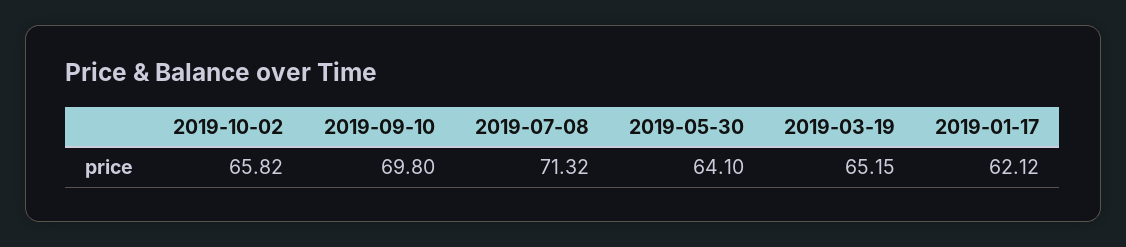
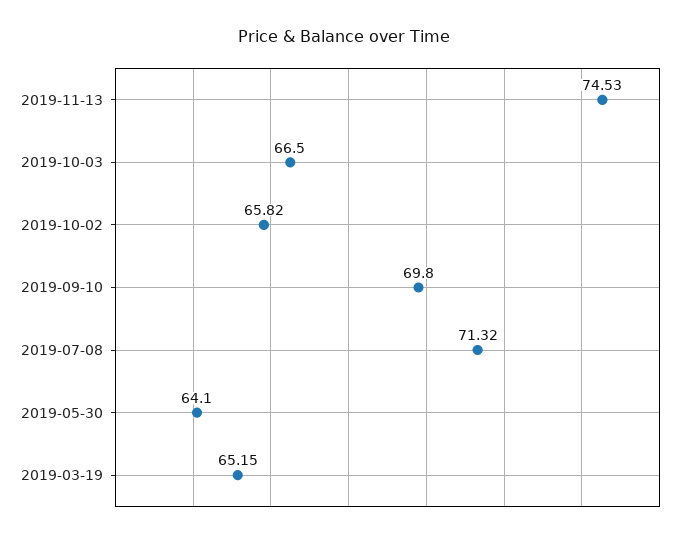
2019-01-17: 62.12 -> none
2019-11-13: none -> 74.53
2019-10-03: none -> 66.5

